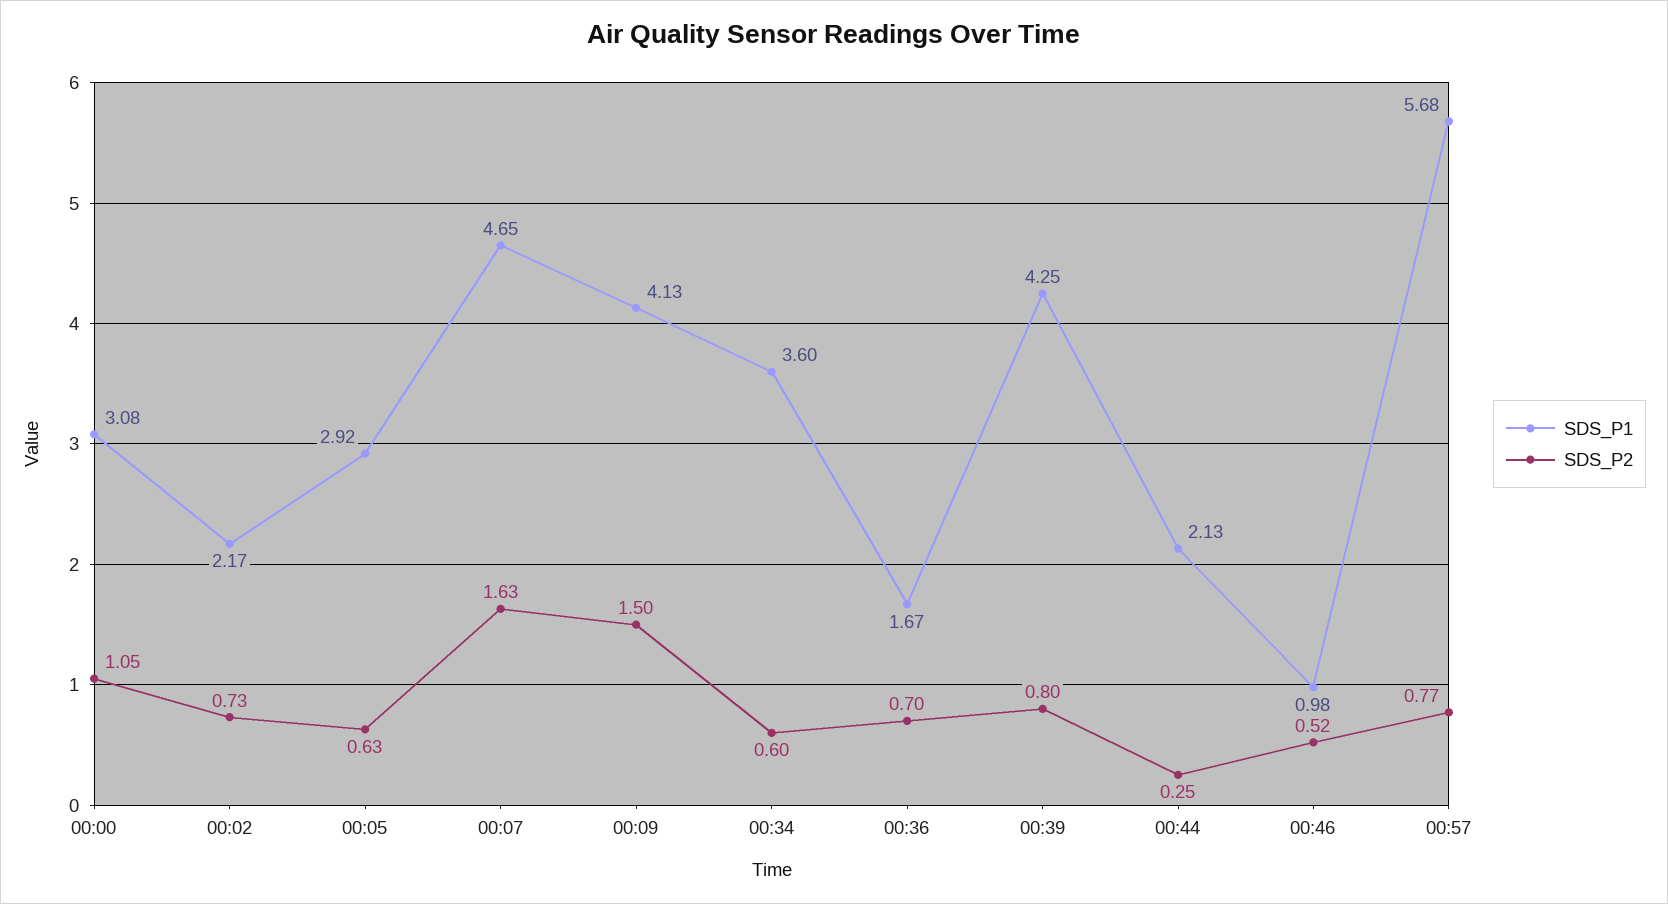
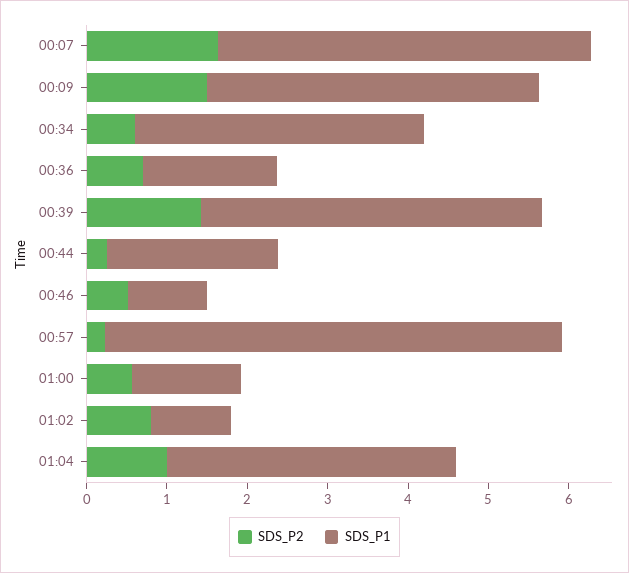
SDS_P1, 00:00: 3.08 -> none
SDS_P2, 00:00: 1.05 -> none
SDS_P1, 00:02: 2.17 -> none
SDS_P2, 00:02: 0.73 -> none
SDS_P1, 00:05: 2.92 -> none
SDS_P2, 00:05: 0.63 -> none
SDS_P2, 00:39: 0.8 -> 1.4
SDS_P2, 00:57: 0.77 -> 0.2
SDS_P2, 01:00: none -> 0.6
SDS_P1, 01:00: none -> 1.4
SDS_P2, 01:02: none -> 0.8
SDS_P1, 01:02: none -> 1
SDS_P2, 01:04: none -> 1
SDS_P1, 01:04: none -> 3.6

